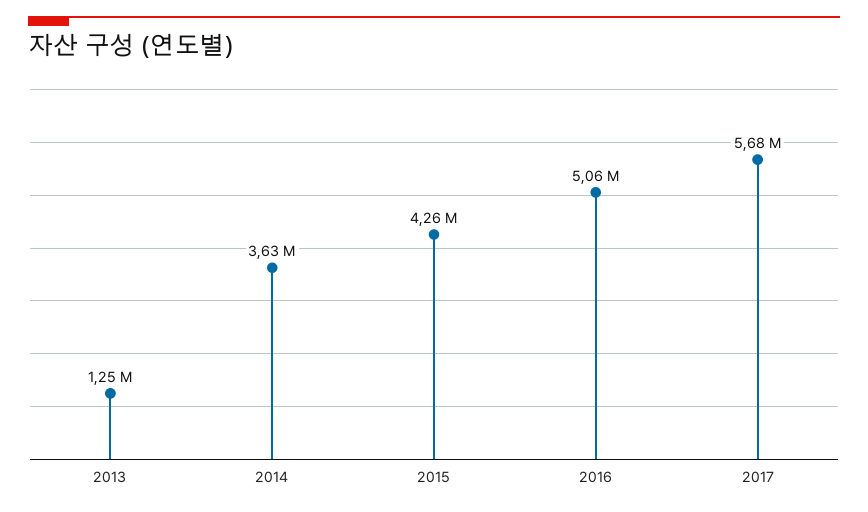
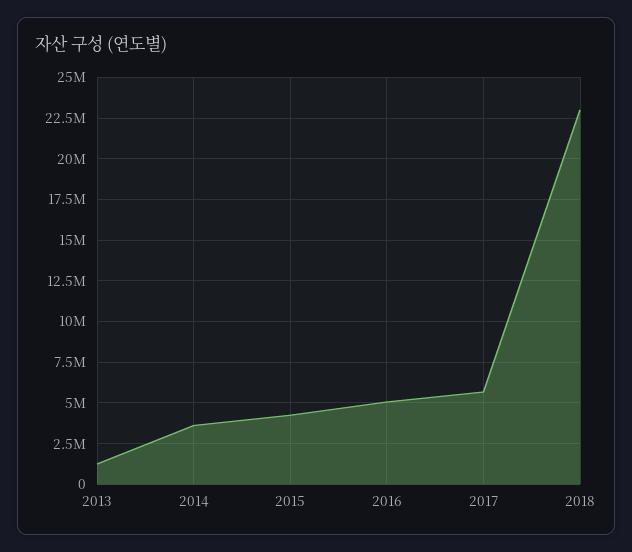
2018: none -> 23000000

